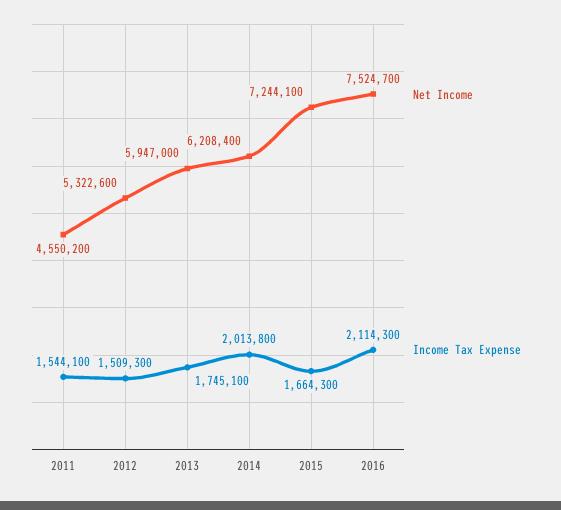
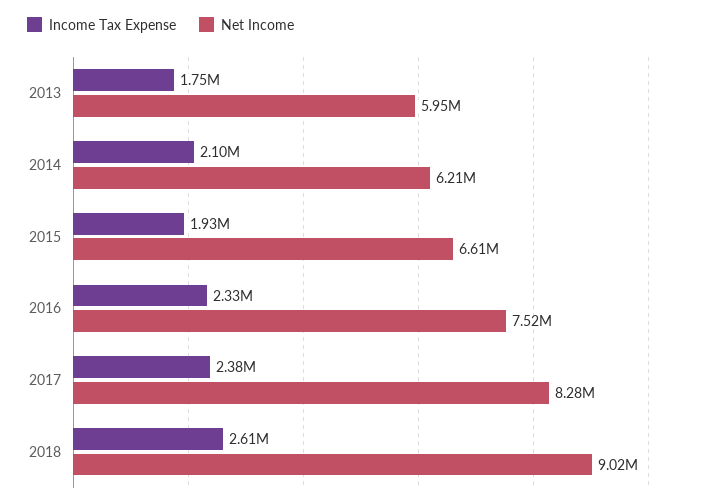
Net Income, 2011: 4550200 -> none
Income Tax Expense, 2011: 1544100 -> none
Net Income, 2012: 5322600 -> none
Income Tax Expense, 2012: 1509300 -> none
Income Tax Expense, 2014: 2013800 -> 2100000
Net Income, 2015: 7244100 -> 6610000
Income Tax Expense, 2015: 1664300 -> 1930000
Income Tax Expense, 2016: 2114300 -> 2330000
Income Tax Expense, 2017: none -> 2380000
Net Income, 2017: none -> 8280000
Income Tax Expense, 2018: none -> 2610000
Net Income, 2018: none -> 9020000

